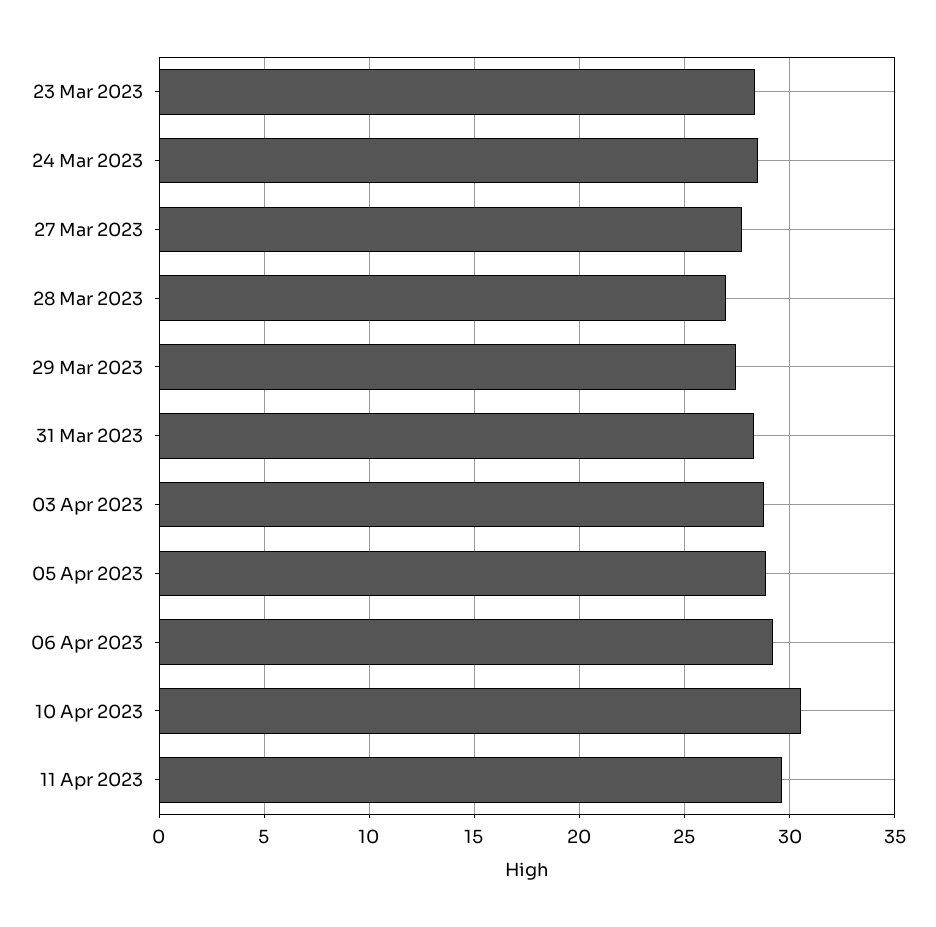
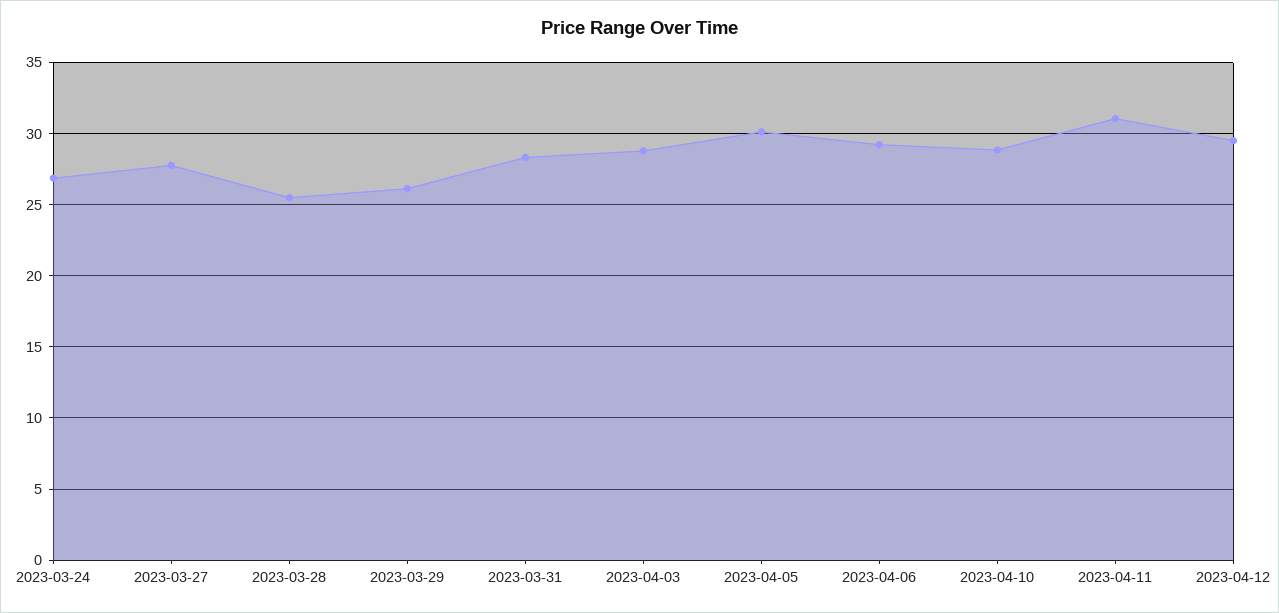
23 Mar 2023: 28.5 -> none
24 Mar 2023: 28.5 -> 27
28 Mar 2023: 27 -> 25.5
29 Mar 2023: 27.5 -> 26
05 Apr 2023: 29 -> 30
10 Apr 2023: 30.5 -> 29
11 Apr 2023: 29.5 -> 31
2023-04-12: none -> 29.5

